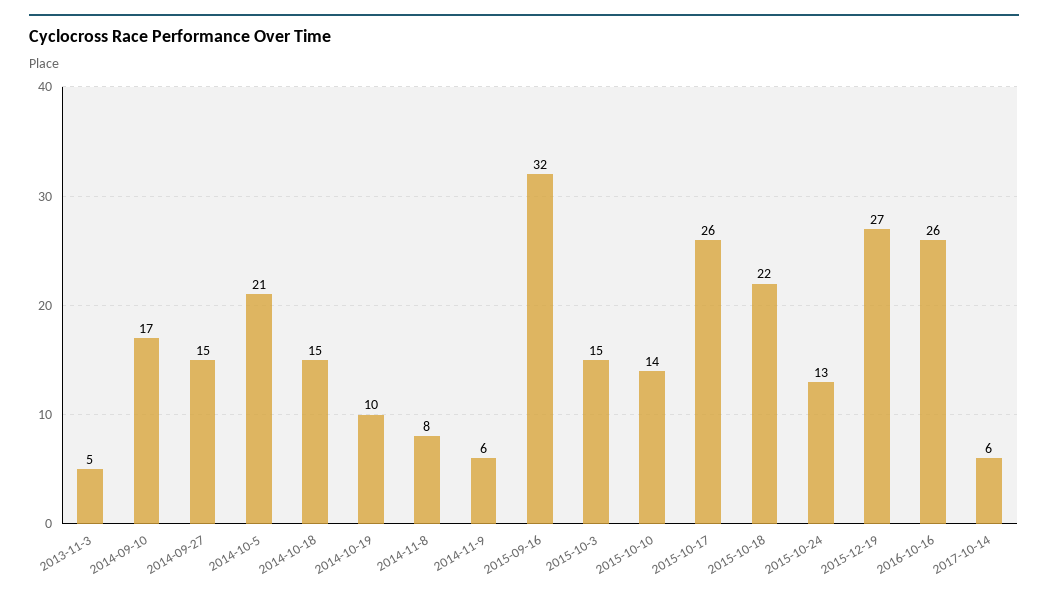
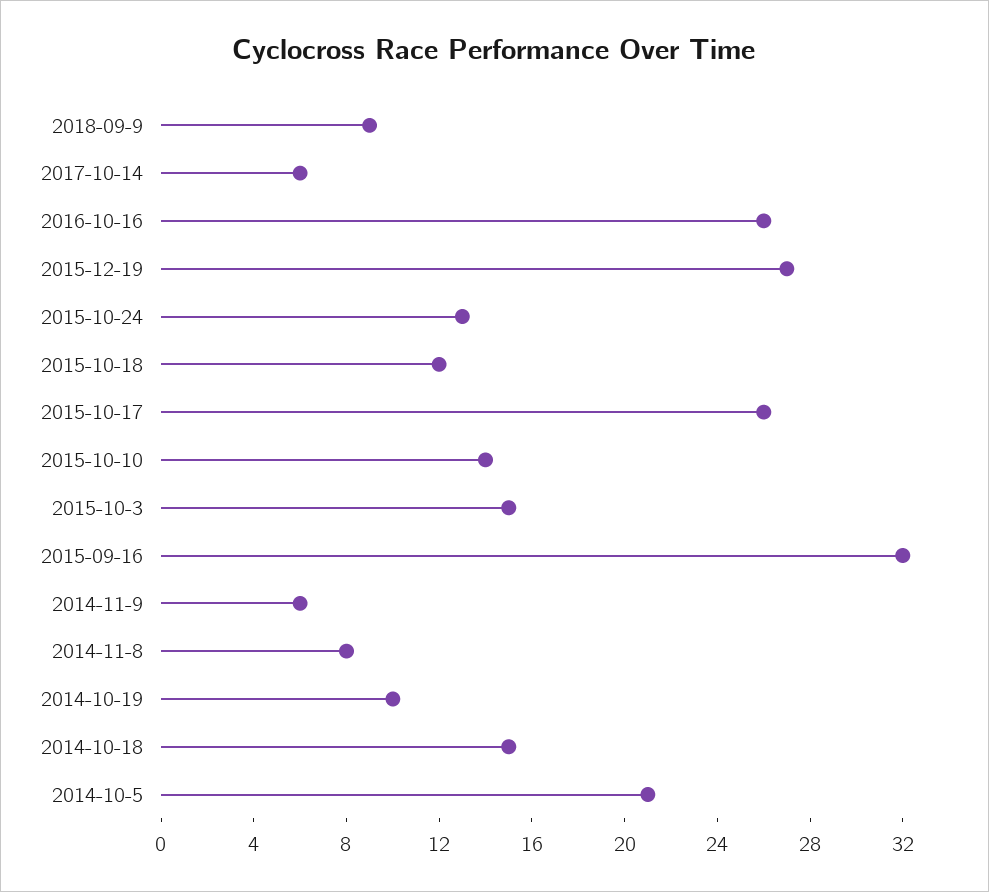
2013-11-3: 5 -> none
2014-09-10: 17 -> none
2014-09-27: 15 -> none
2015-10-18: 22 -> 12
2018-09-9: none -> 9

